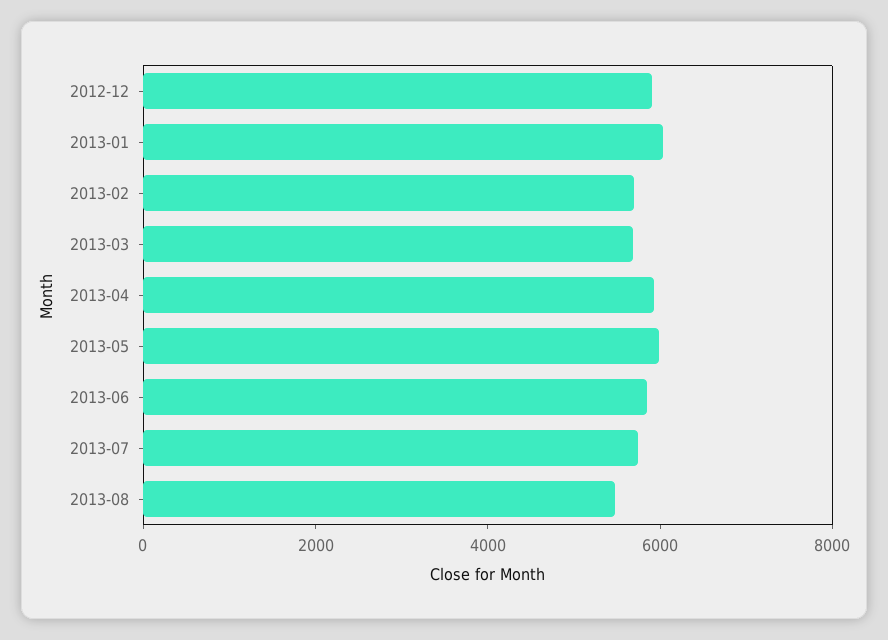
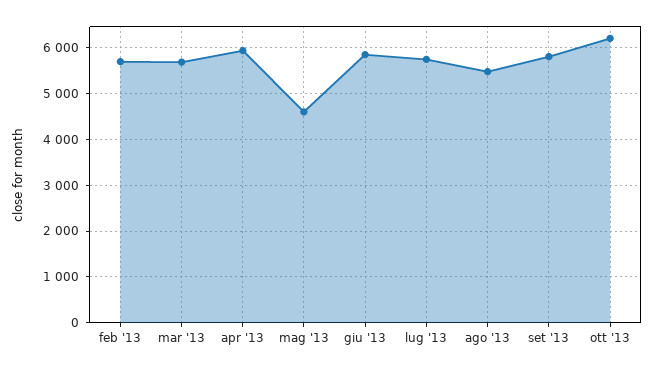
2012-12: 6000 -> none
2013-01: 6000 -> none
2013-05: 6000 -> 4600
set '13: none -> 5800
ott '13: none -> 6200

